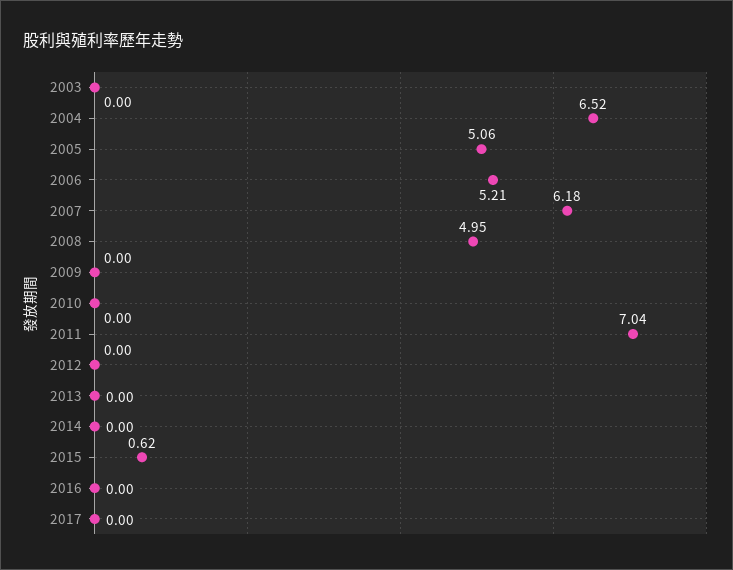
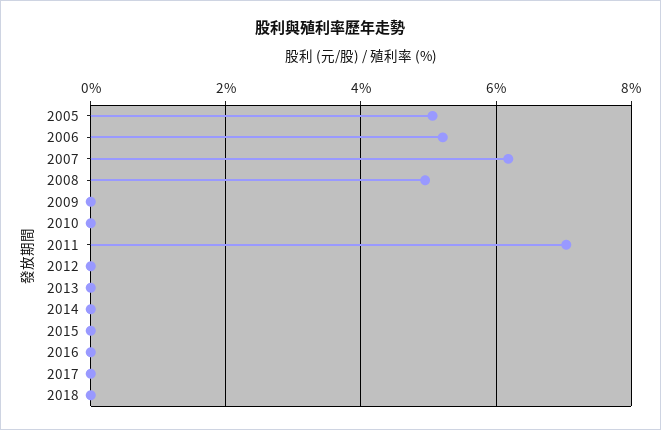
2003: 0 -> none
2004: 6.52 -> none
2015: 0.62 -> 0
2018: none -> 0

